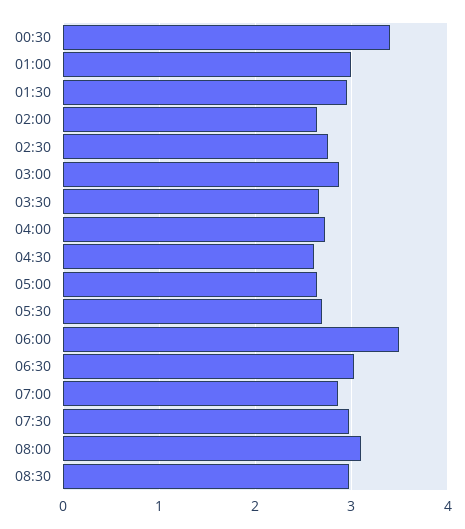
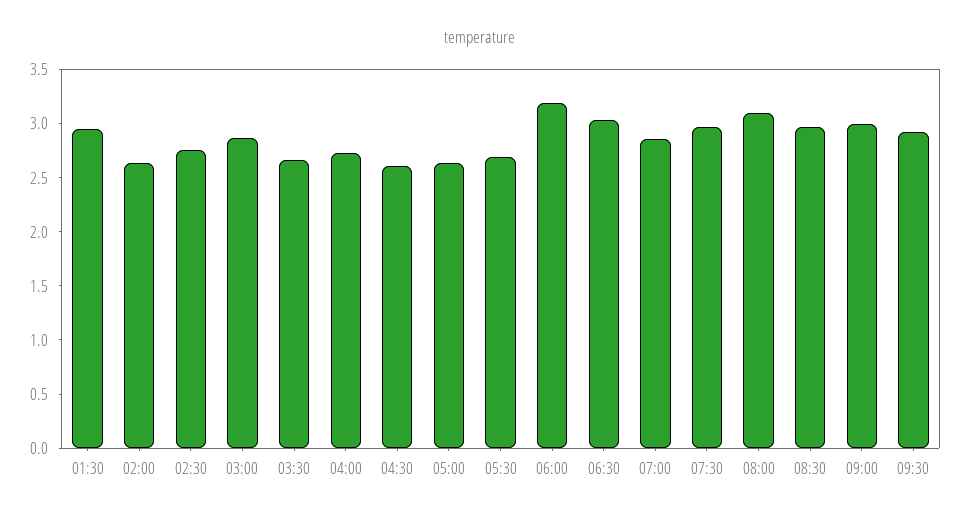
00:30: 3.4 -> none
01:00: 3 -> none
06:00: 3.5 -> 3.2
09:00: none -> 3
09:30: none -> 2.9

